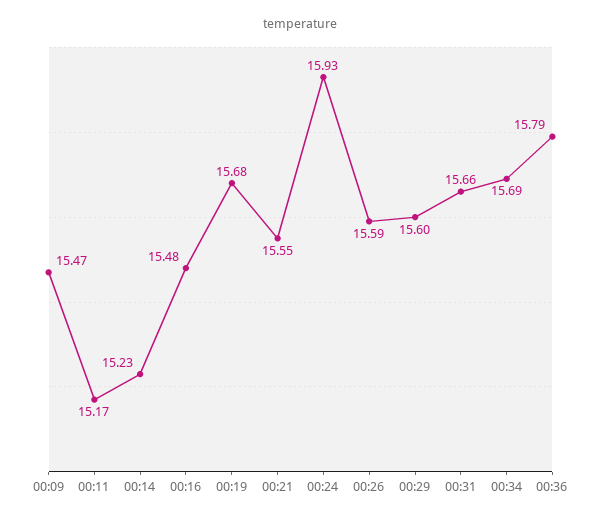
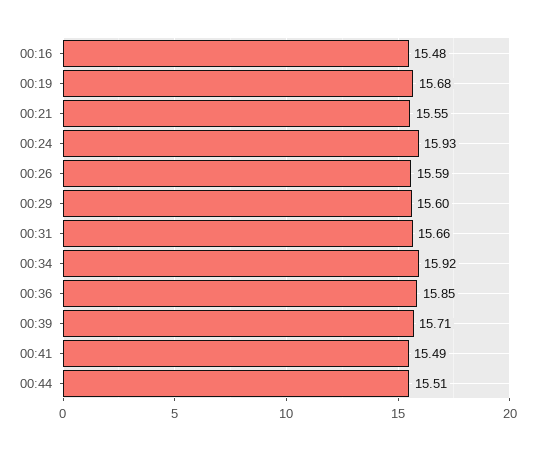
00:09: 15.47 -> none
00:11: 15.17 -> none
00:14: 15.23 -> none
00:34: 15.69 -> 15.92
00:36: 15.79 -> 15.85
00:39: none -> 15.71
00:41: none -> 15.49
00:44: none -> 15.51

